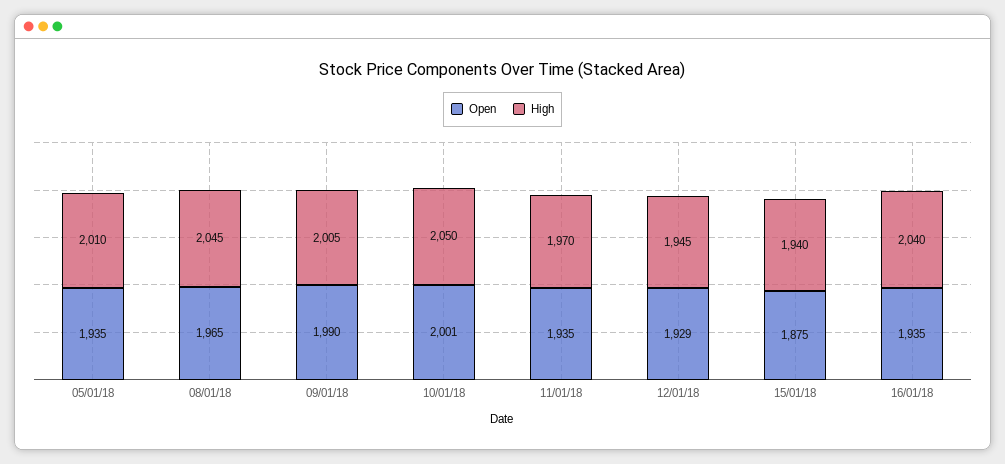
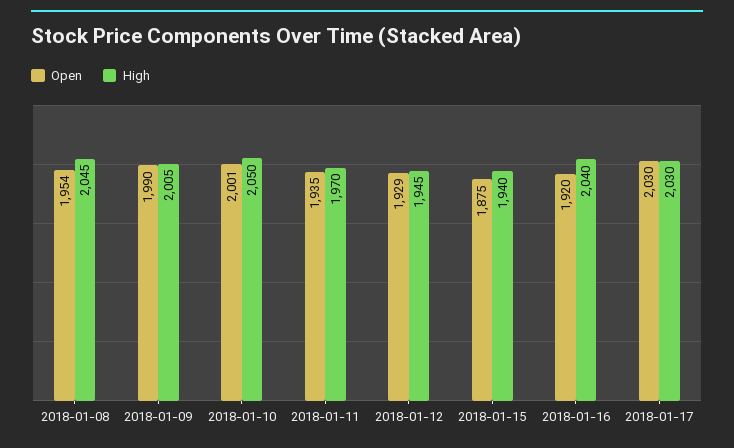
Open, 05/01/18: 1935 -> none
High, 05/01/18: 2010 -> none
Open, 08/01/18: 1965 -> 1954
Open, 16/01/18: 1935 -> 1920
Open, 2018-01-17: none -> 2030
High, 2018-01-17: none -> 2030

